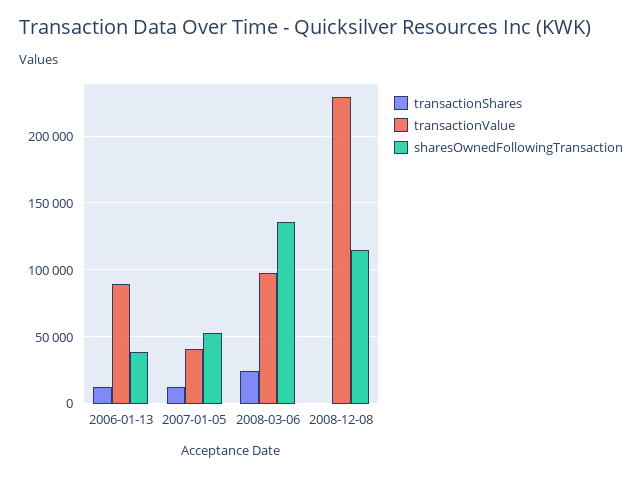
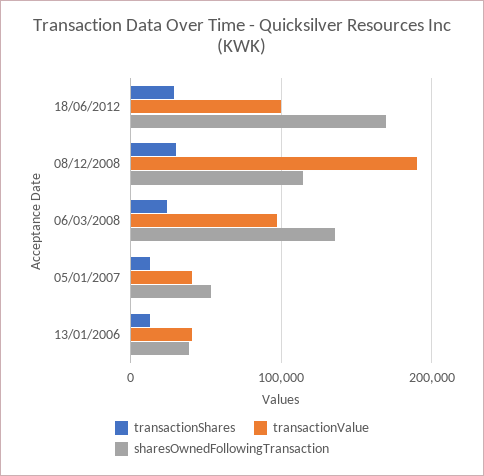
transactionValue, 2006-01-13: 90000 -> 40000
transactionShares, 2008-12-08: 0 -> 30000
transactionValue, 2008-12-08: 230000 -> 190000
transactionShares, 18/06/2012: none -> 30000
transactionValue, 18/06/2012: none -> 100000
sharesOwnedFollowingTransaction, 18/06/2012: none -> 170000

